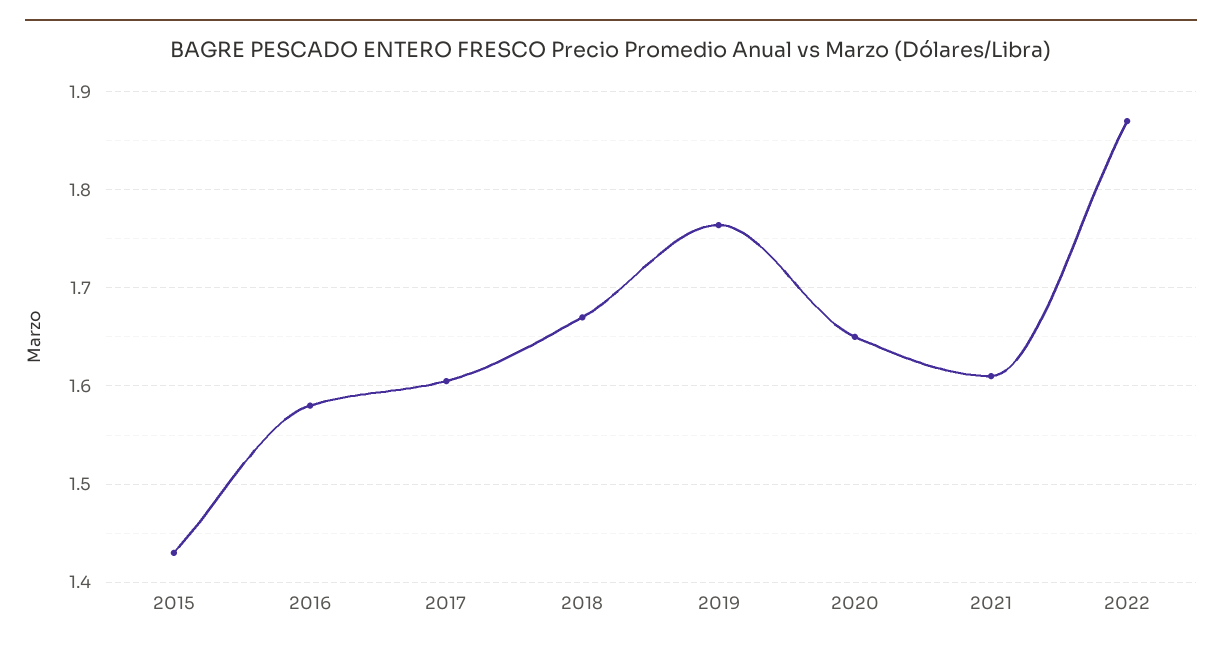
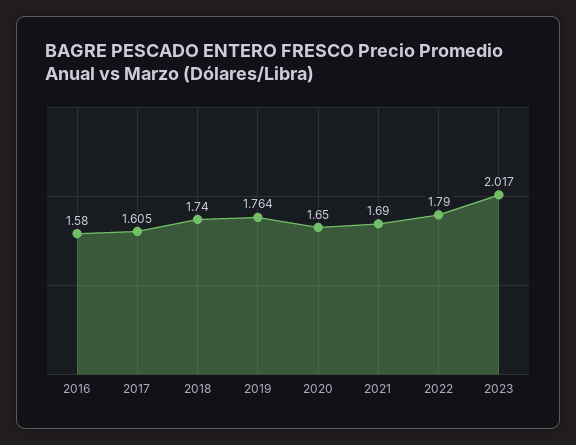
2015: 1.43 -> none
2018: 1.67 -> 1.74
2021: 1.61 -> 1.69
2022: 1.87 -> 1.79
2023: none -> 2.017

